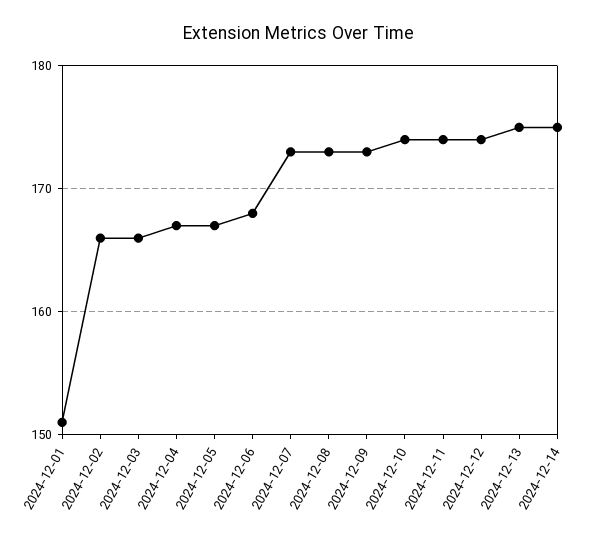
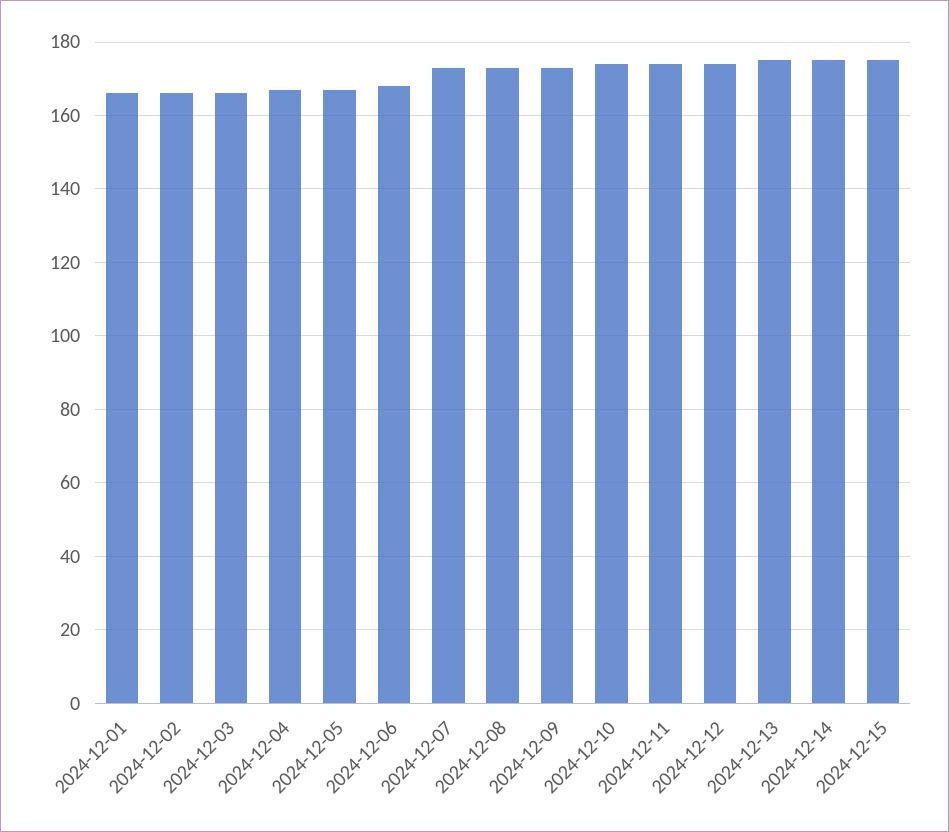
2024-12-01: 151 -> 165
2024-12-15: none -> 175

